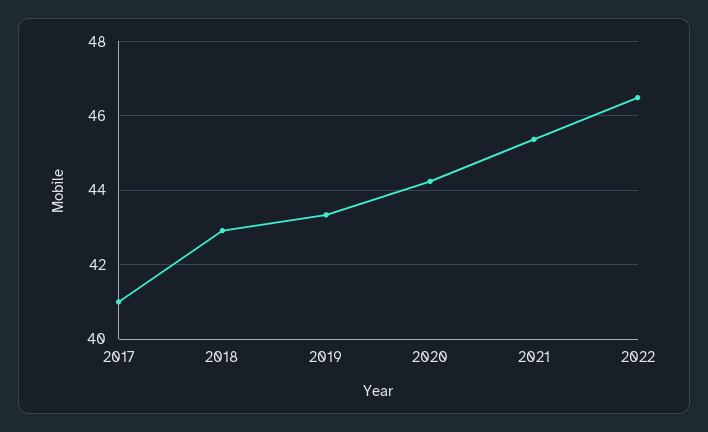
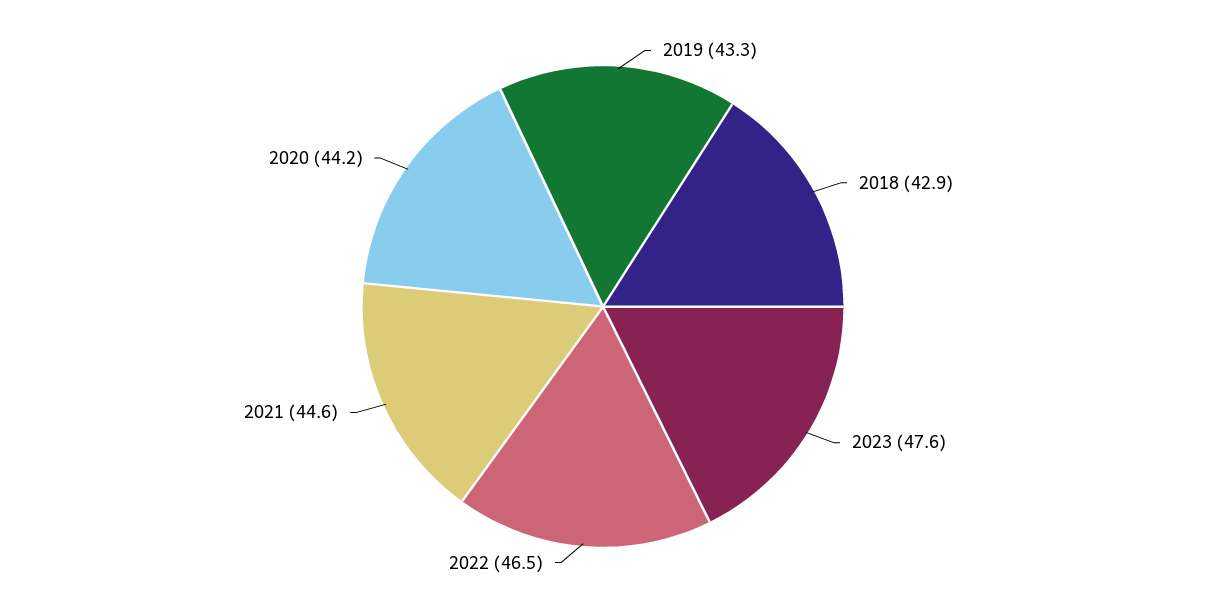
2017: 41 -> none
2021: 45.4 -> 44.6
2023: none -> 47.6

